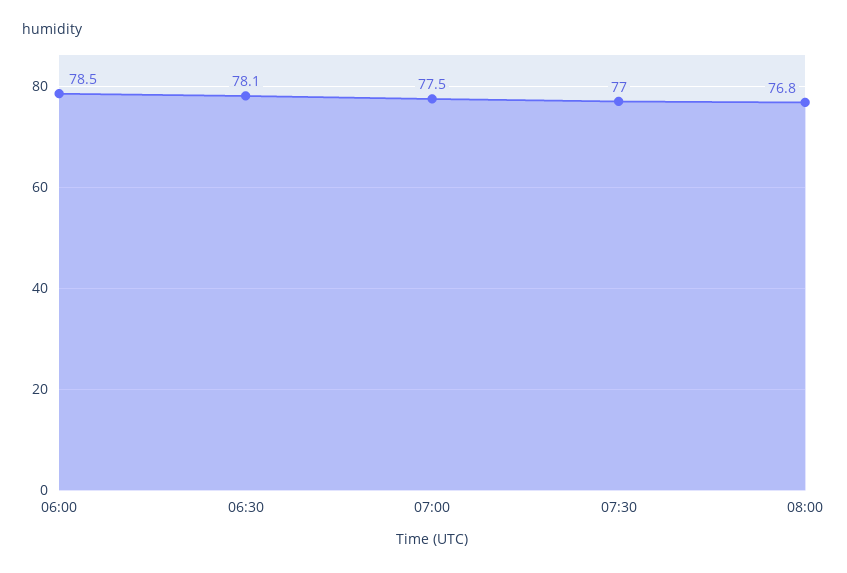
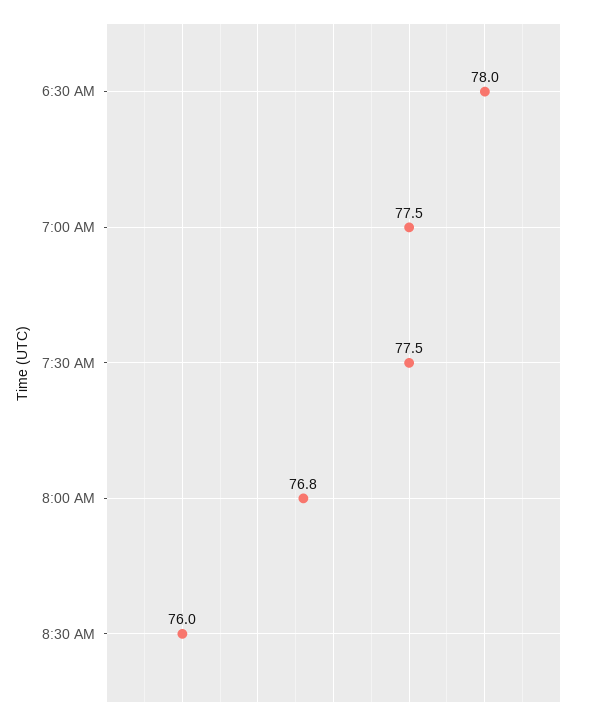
06:00: 78.5 -> none
06:30: 78.1 -> 78
07:30: 77 -> 77.5
8:30 AM: none -> 76

